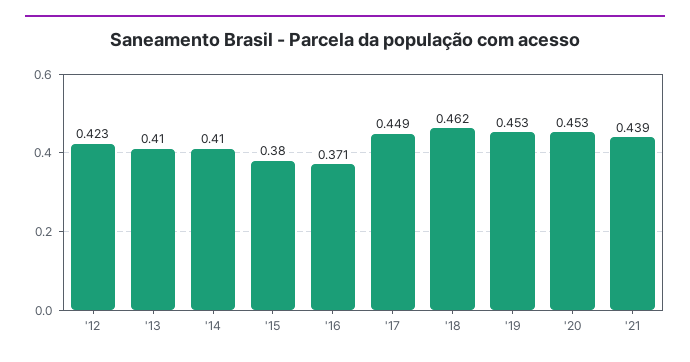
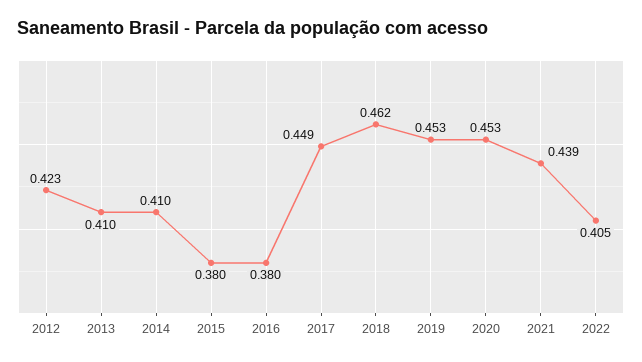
'16: 0.371 -> 0.38
2022: none -> 0.405

